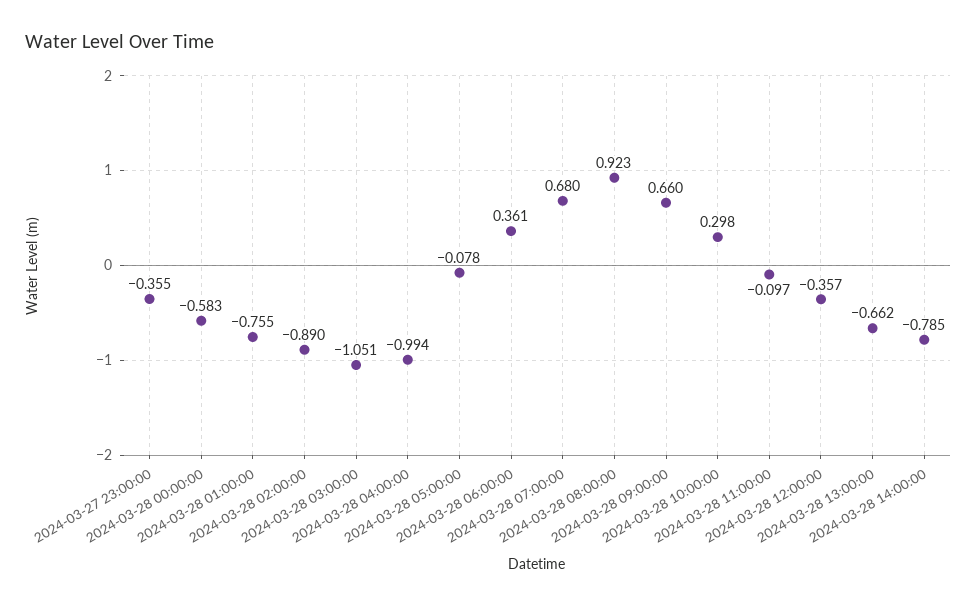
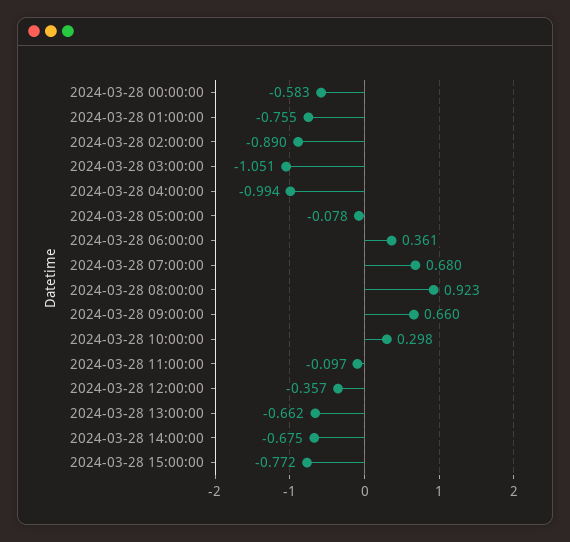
2024-03-27 23:00:00: -0.355 -> none
2024-03-28 14:00:00: -0.785 -> -0.675
2024-03-28 15:00:00: none -> -0.772

